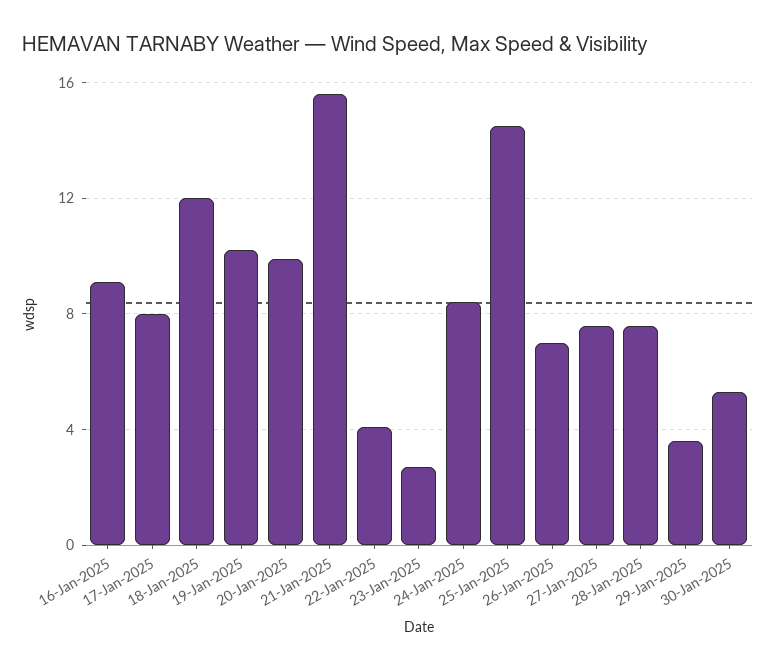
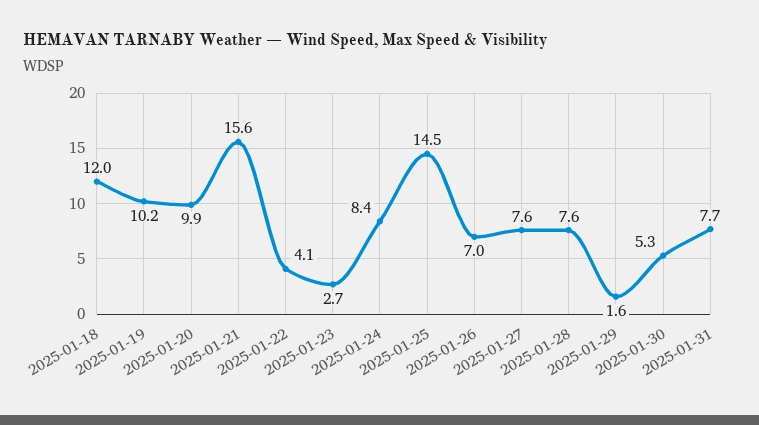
16-Jan-2025: 9 -> none
17-Jan-2025: 8 -> none
29-Jan-2025: 3.5 -> 1.6
2025-01-31: none -> 7.7

